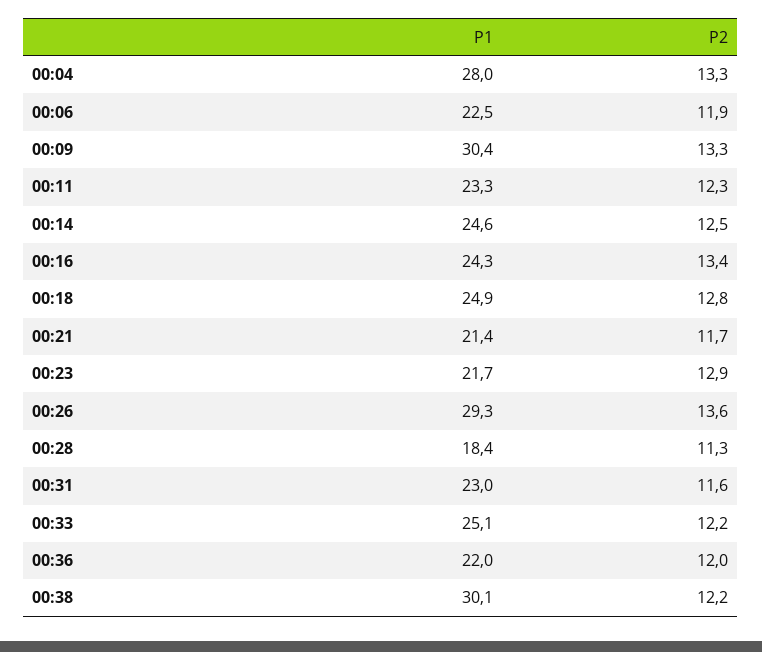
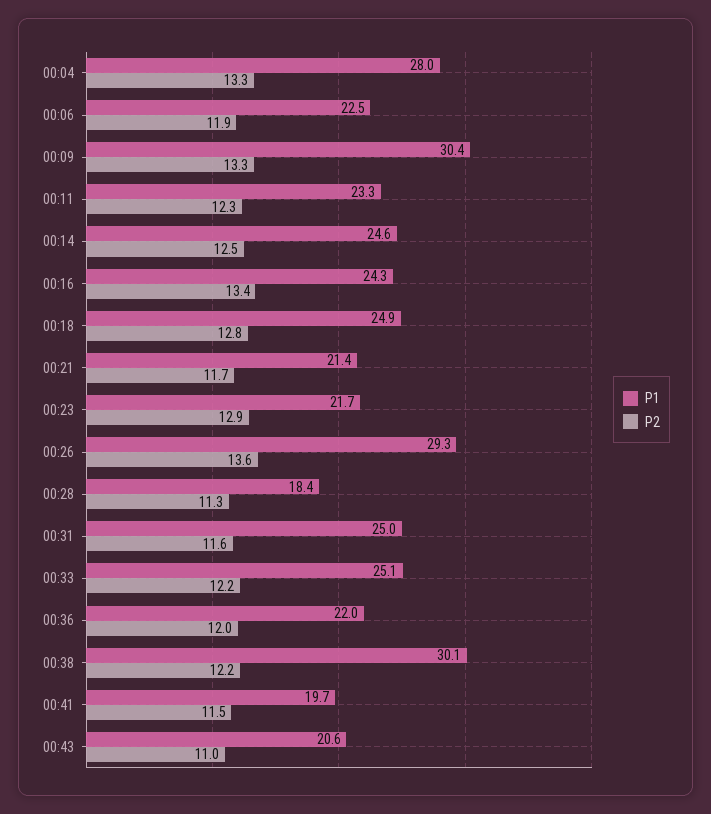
P1, 00:31: 23 -> 25
P1, 00:41: none -> 19.7
P2, 00:41: none -> 11.5
P1, 00:43: none -> 20.6
P2, 00:43: none -> 11

